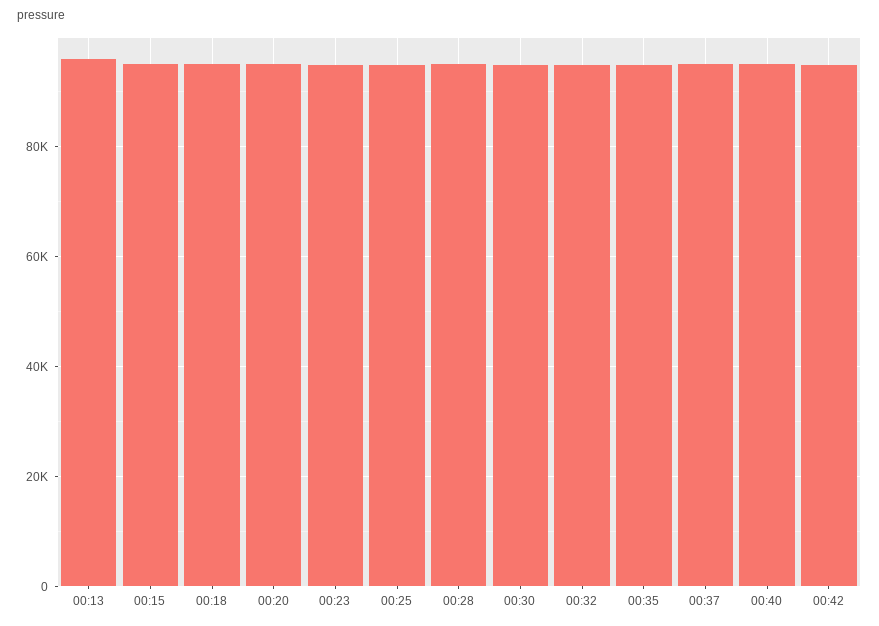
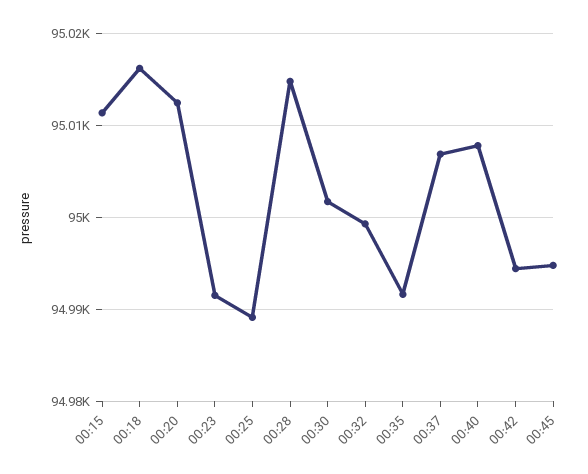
00:13: 96000 -> none
00:45: none -> 94995

